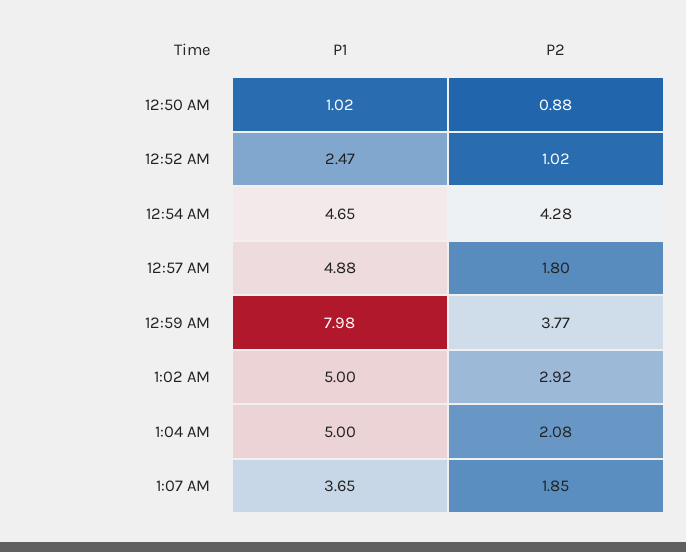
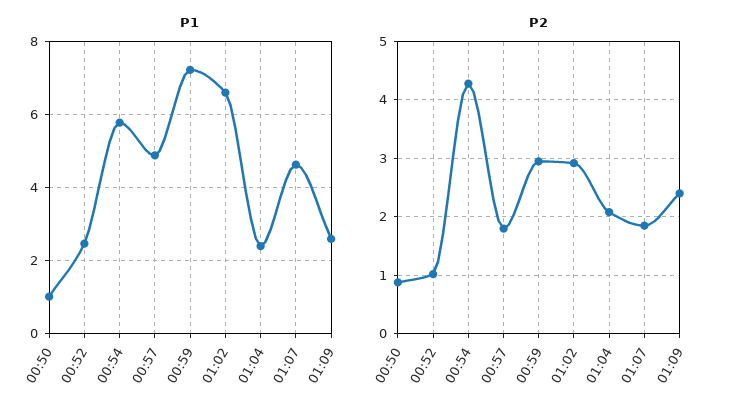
P1, 12:54 AM: 4.65 -> 5.8
P1, 12:59 AM: 7.98 -> 7.2
P2, 12:59 AM: 3.77 -> 3
P1, 1:02 AM: 5 -> 6.6
P1, 1:04 AM: 5 -> 2.4
P1, 1:07 AM: 3.65 -> 4.6
P1, 01:09: none -> 2.6
P2, 01:09: none -> 2.4

